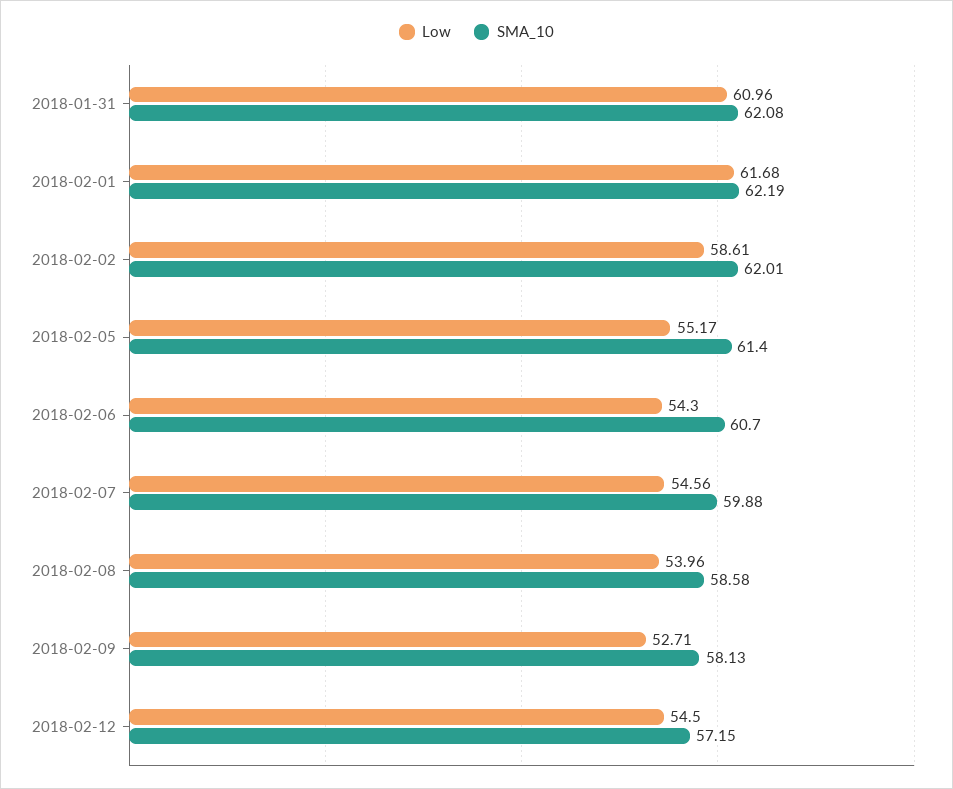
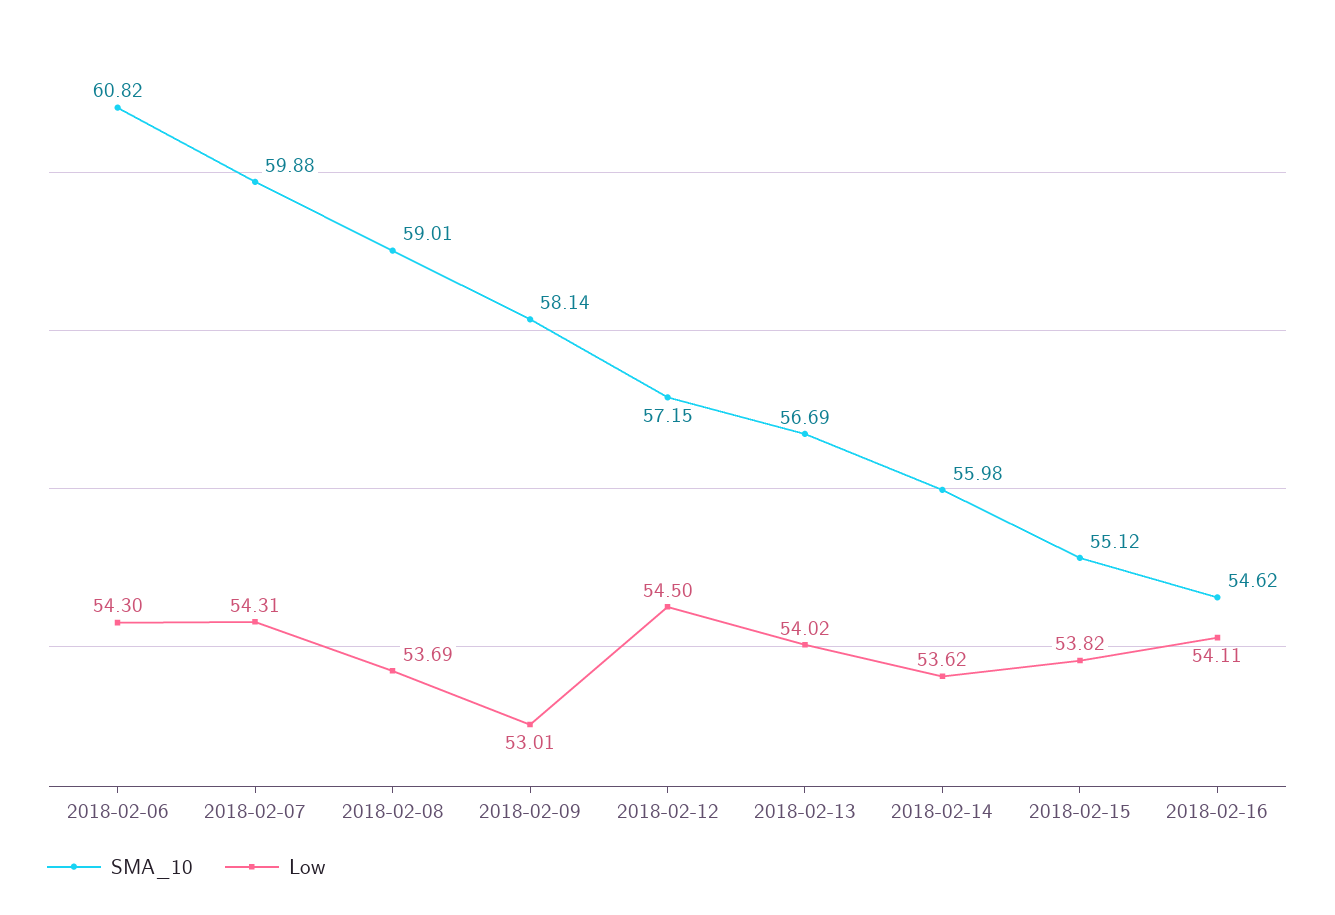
Low, 2018-01-31: 60.96 -> none
SMA_10, 2018-01-31: 62.08 -> none
Low, 2018-02-01: 61.68 -> none
SMA_10, 2018-02-01: 62.19 -> none
Low, 2018-02-02: 58.61 -> none
SMA_10, 2018-02-02: 62.01 -> none
Low, 2018-02-05: 55.17 -> none
SMA_10, 2018-02-05: 61.4 -> none
SMA_10, 2018-02-06: 60.7 -> 60.82
Low, 2018-02-07: 54.56 -> 54.31
Low, 2018-02-08: 53.96 -> 53.69
SMA_10, 2018-02-08: 58.58 -> 59.01
Low, 2018-02-09: 52.71 -> 53.01
SMA_10, 2018-02-09: 58.13 -> 58.14
SMA_10, 2018-02-13: none -> 56.69
Low, 2018-02-13: none -> 54.02
SMA_10, 2018-02-14: none -> 55.98
Low, 2018-02-14: none -> 53.62
SMA_10, 2018-02-15: none -> 55.12
Low, 2018-02-15: none -> 53.82
SMA_10, 2018-02-16: none -> 54.62
Low, 2018-02-16: none -> 54.11

